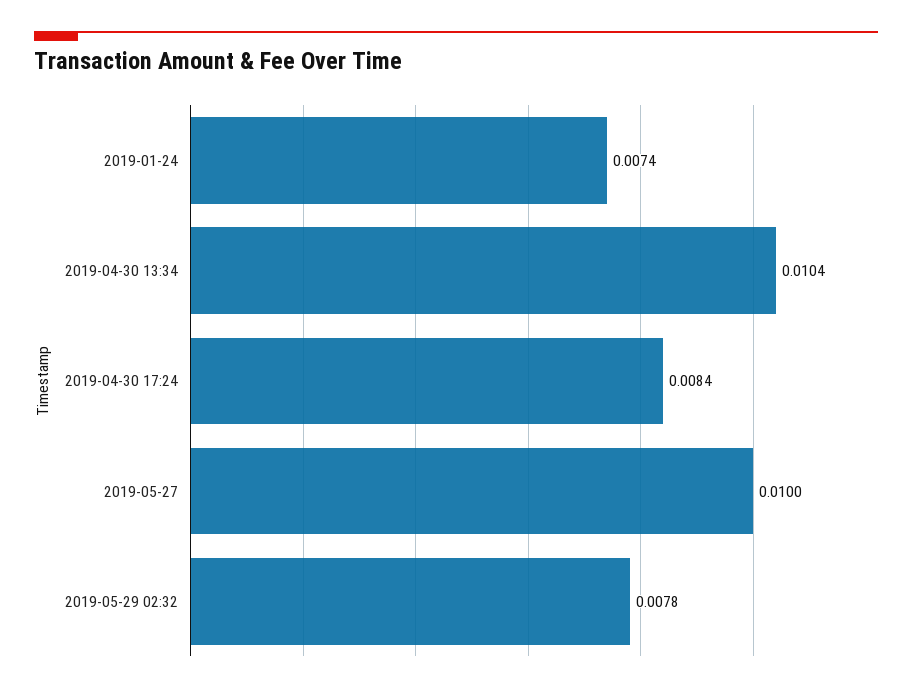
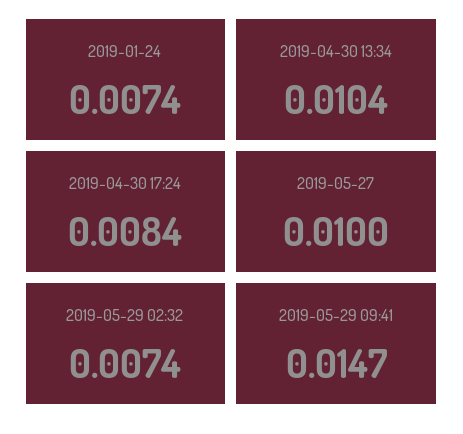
2019-05-29 02:32: 0.0078 -> 0.0074
2019-05-29 09:41: none -> 0.0147

